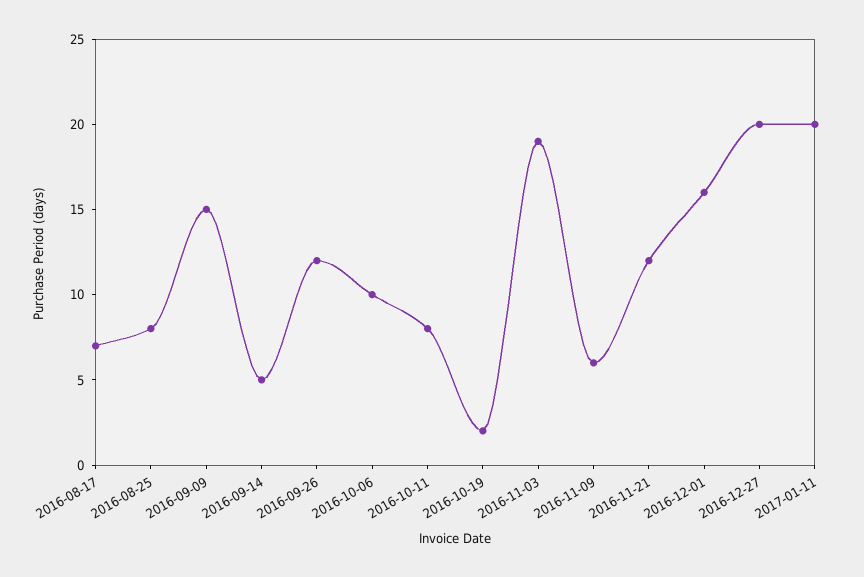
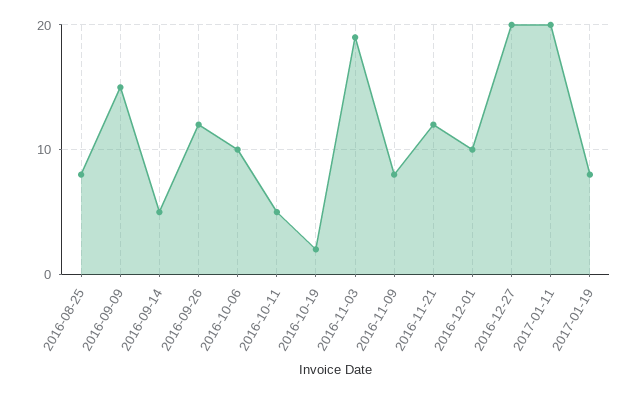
2016-08-17: 7 -> none
2016-10-11: 8 -> 5
2016-11-09: 6 -> 8
2016-12-01: 16 -> 10
2017-01-19: none -> 8

